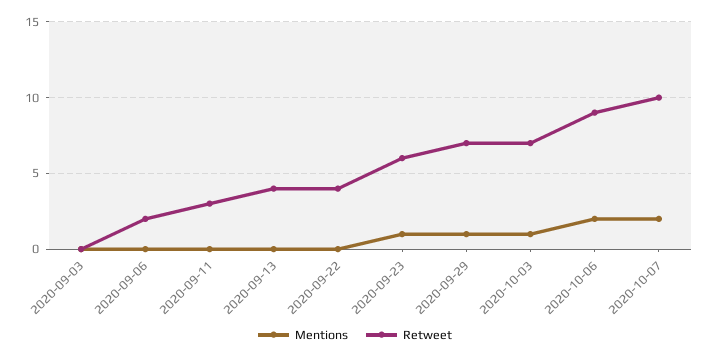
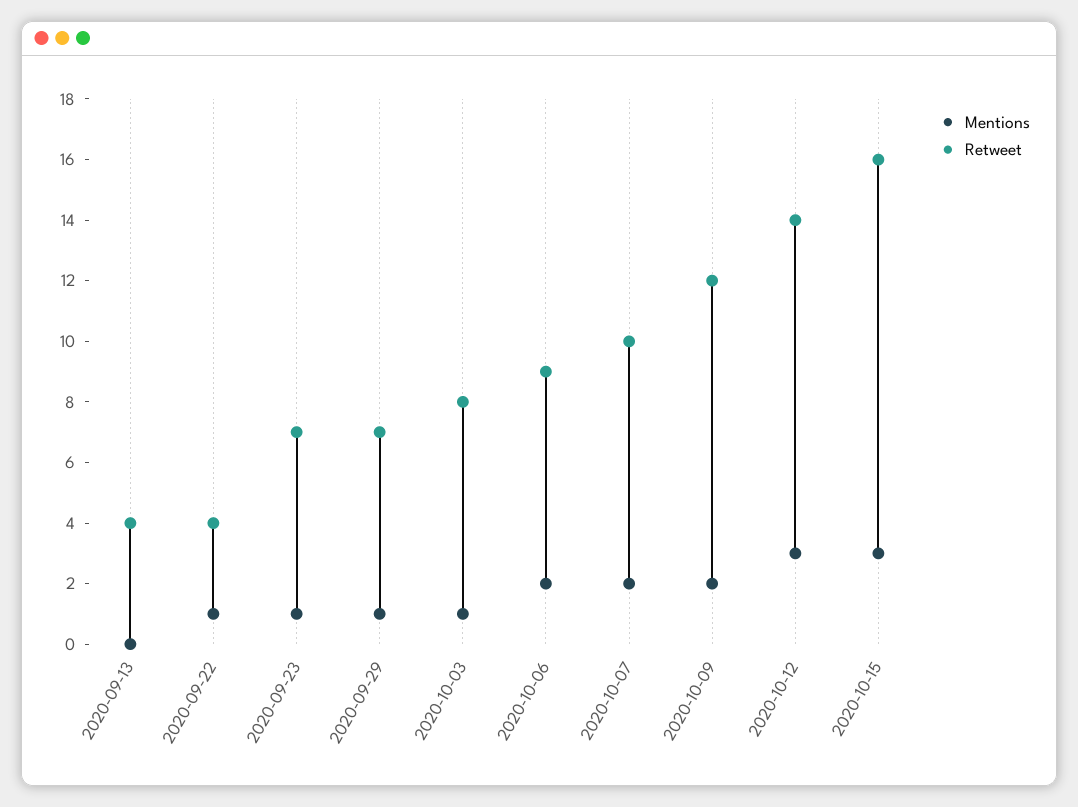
Mentions, 2020-09-03: 0 -> none
Retweet, 2020-09-03: 0 -> none
Mentions, 2020-09-06: 0 -> none
Retweet, 2020-09-06: 2 -> none
Mentions, 2020-09-11: 0 -> none
Retweet, 2020-09-11: 3 -> none
Mentions, 2020-09-22: 0 -> 1
Retweet, 2020-09-23: 6 -> 7
Retweet, 2020-10-03: 7 -> 8
Mentions, 2020-10-09: none -> 2
Retweet, 2020-10-09: none -> 12
Mentions, 2020-10-12: none -> 3
Retweet, 2020-10-12: none -> 14
Mentions, 2020-10-15: none -> 3
Retweet, 2020-10-15: none -> 16

